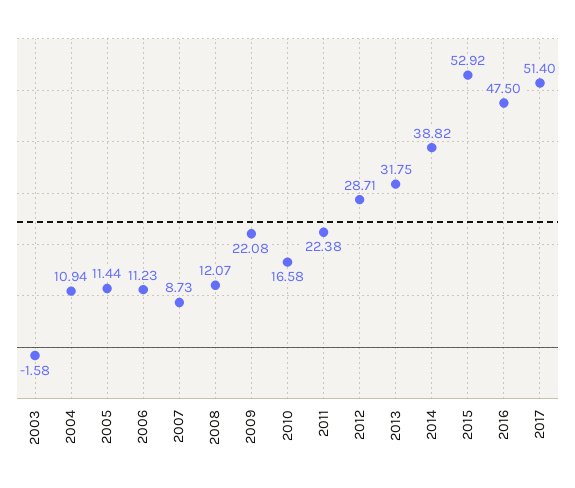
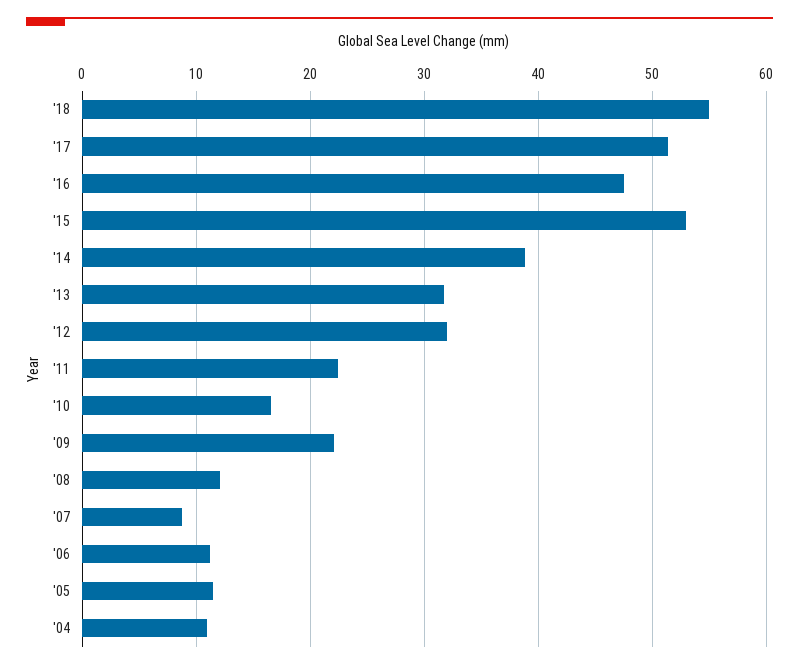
2003: -1.58 -> none
2012: 28.71 -> 32
'18: none -> 55

